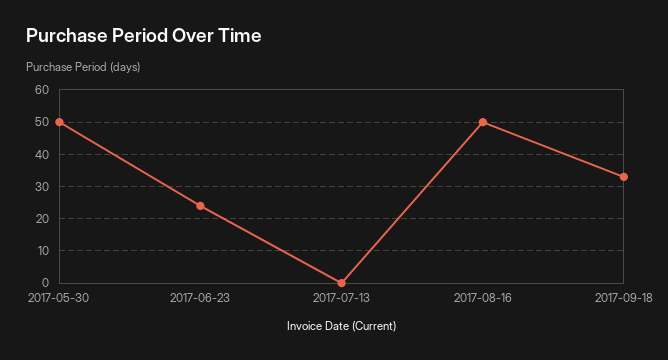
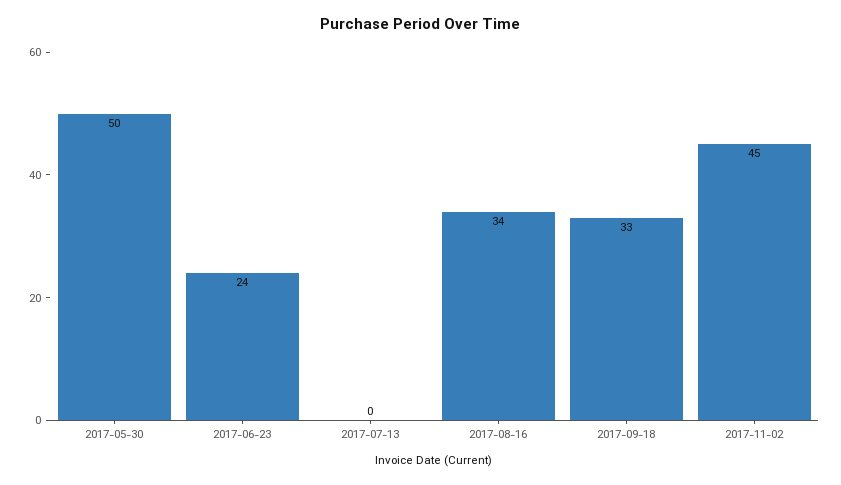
2017-08-16: 50 -> 34
2017-11-02: none -> 45

